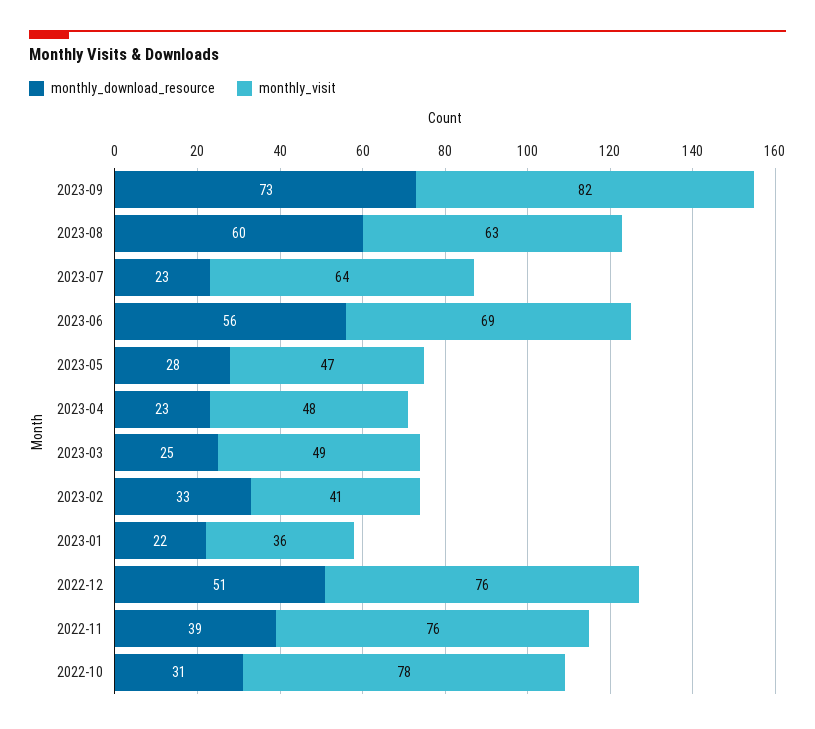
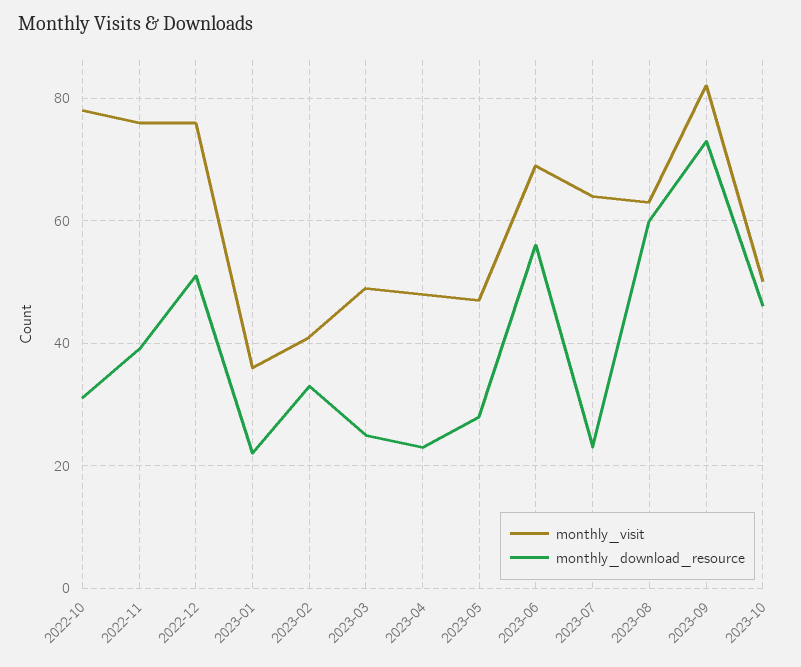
monthly_visit, 2023-10: none -> 50
monthly_download_resource, 2023-10: none -> 45

